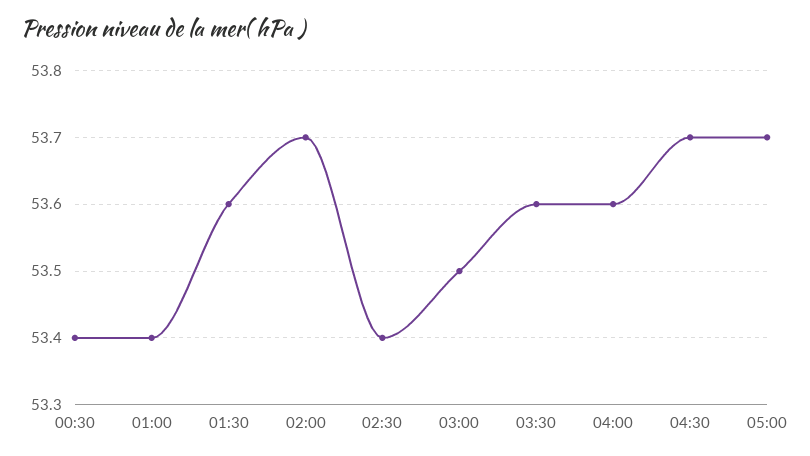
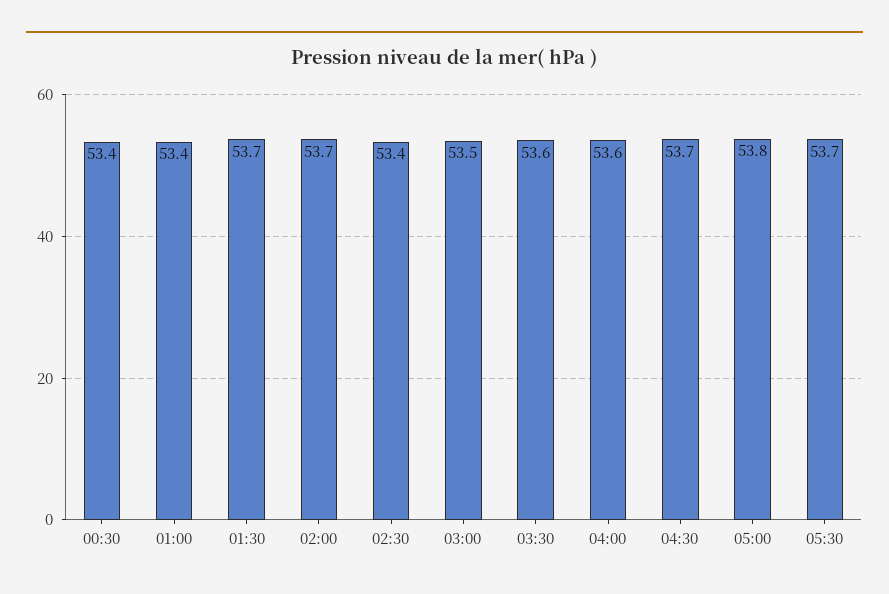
01:30: 53.6 -> 53.7
05:00: 53.7 -> 53.8
05:30: none -> 53.7

